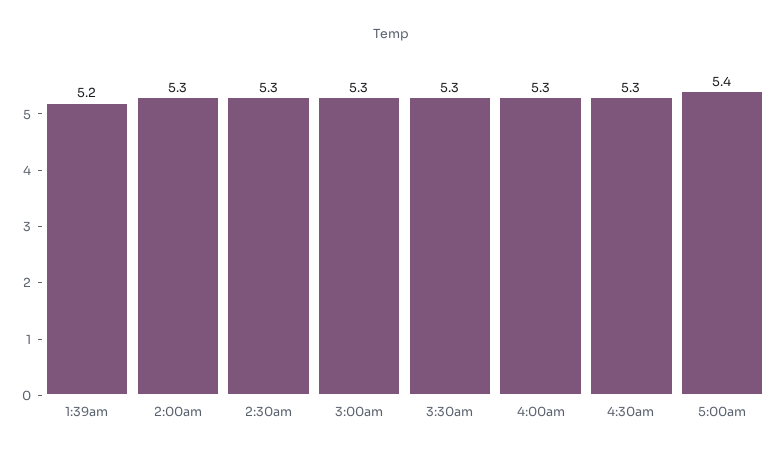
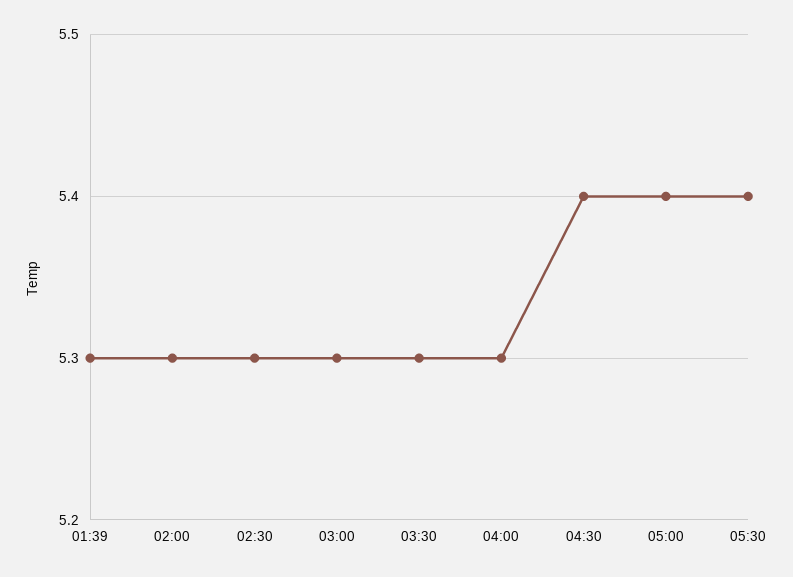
1:39am: 5.2 -> 5.3
4:30am: 5.3 -> 5.4
05:30: none -> 5.4

